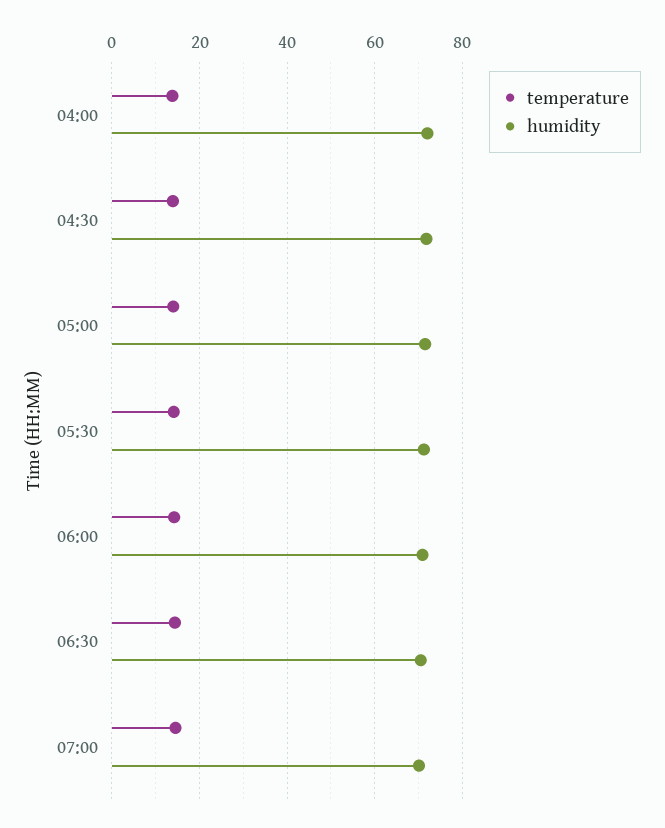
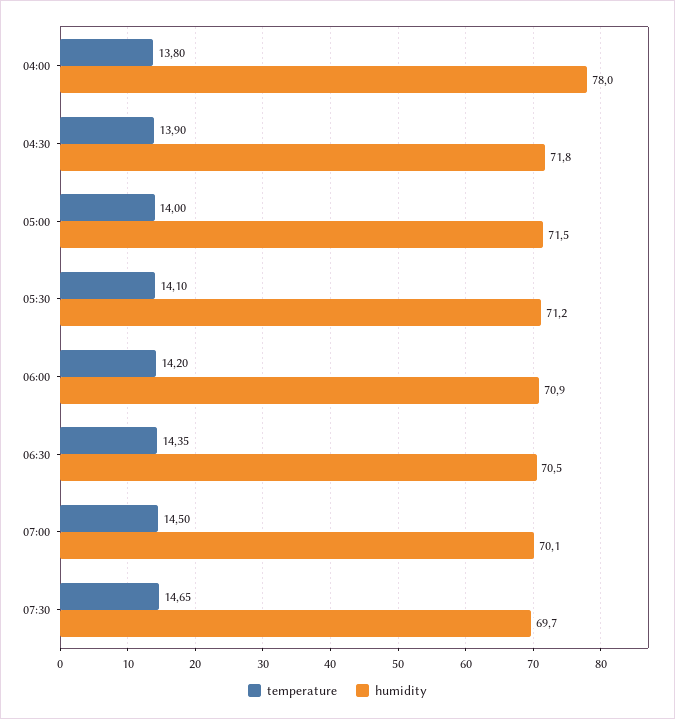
humidity, 04:00: 72 -> 78
temperature, 07:30: none -> 14.65
humidity, 07:30: none -> 69.7

